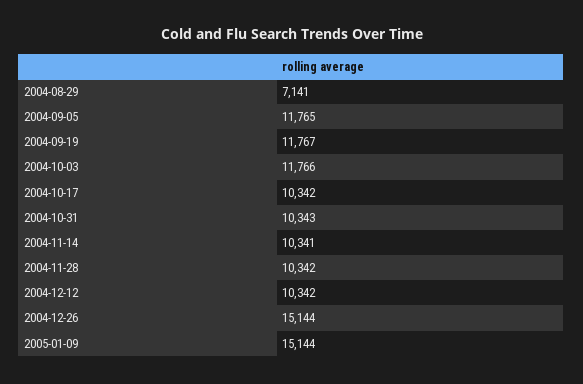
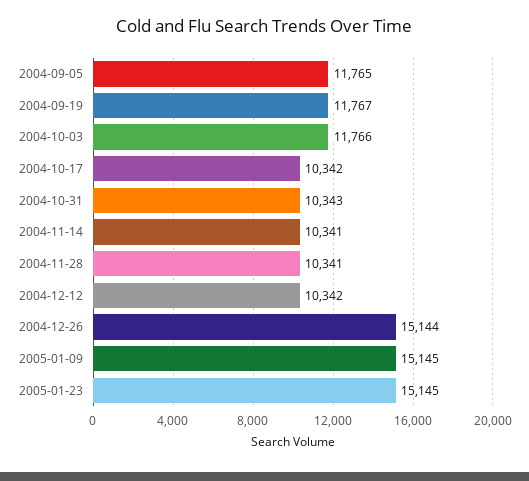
2004-08-29: 7141 -> none
2004-11-28: 10342 -> 10341
2005-01-09: 15144 -> 15145
2005-01-23: none -> 15145

